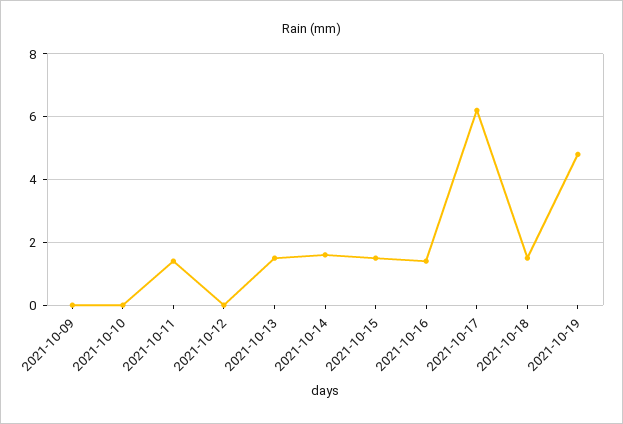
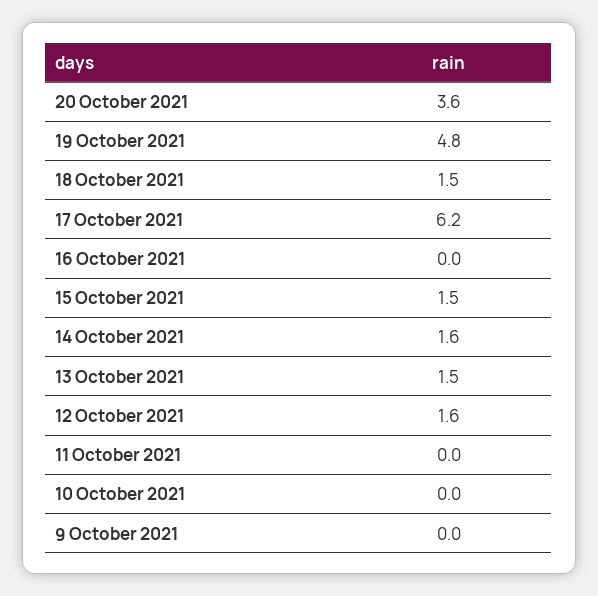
2021-10-11: 1.5 -> 0
2021-10-12: 0 -> 1.6
2021-10-16: 1.5 -> 0
20 October 2021: none -> 3.6

